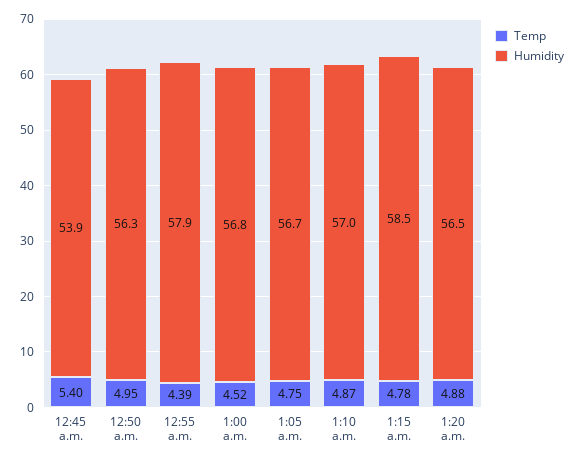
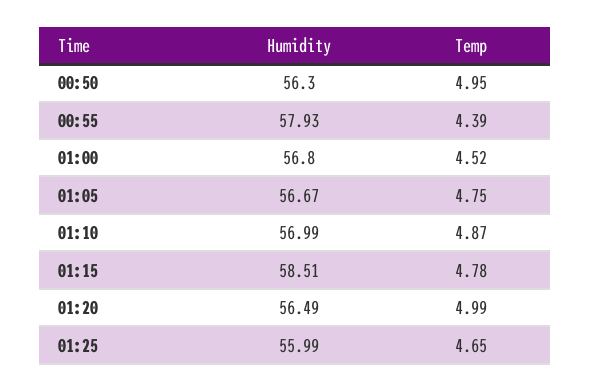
Temp, 12:45 a.m.: 5.4 -> none
Humidity, 12:45 a.m.: 53.9 -> none
Temp, 1:20 a.m.: 4.88 -> 4.99
Humidity, 01:25: none -> 55.99
Temp, 01:25: none -> 4.65

